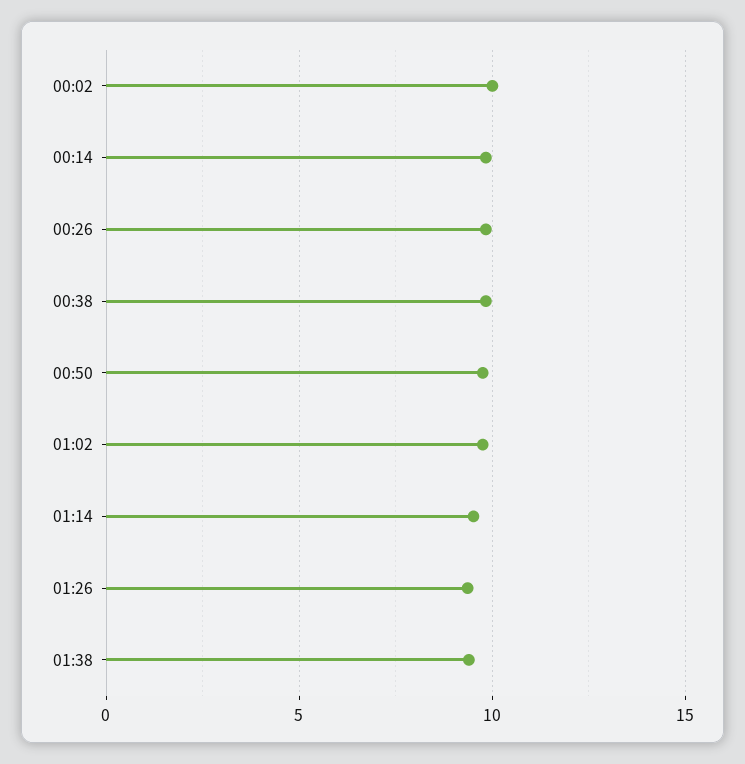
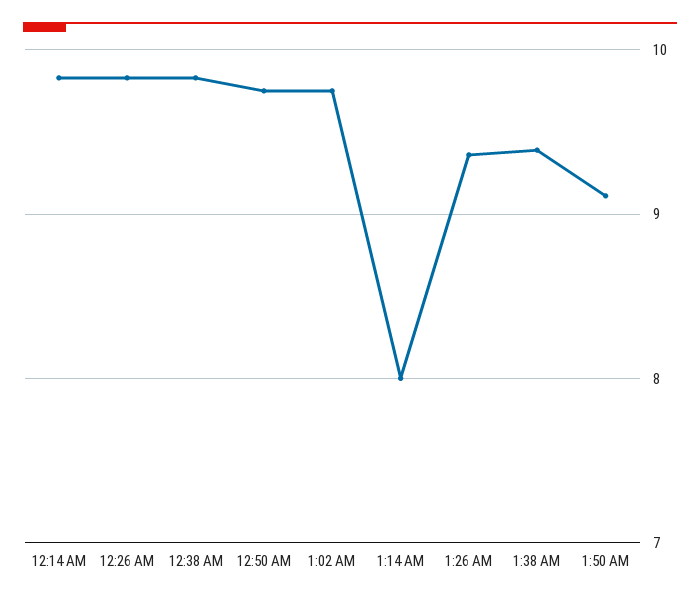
00:02: 10 -> none
01:14: 9.5 -> 8
1:50 AM: none -> 9.1

